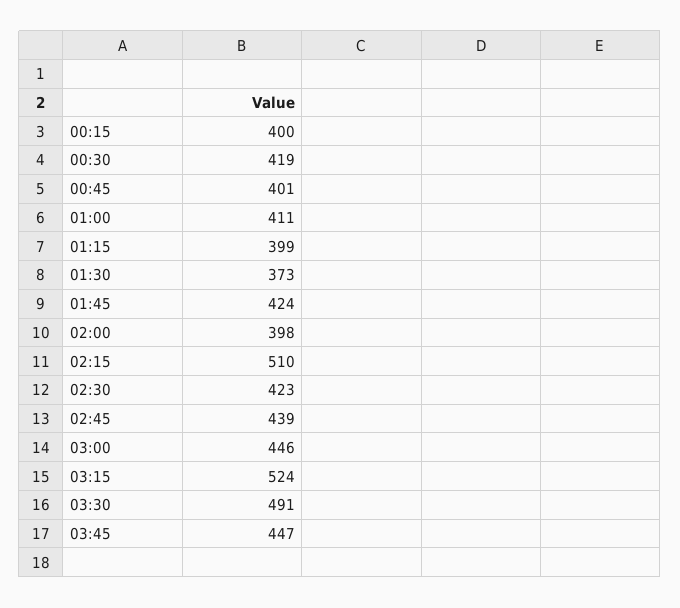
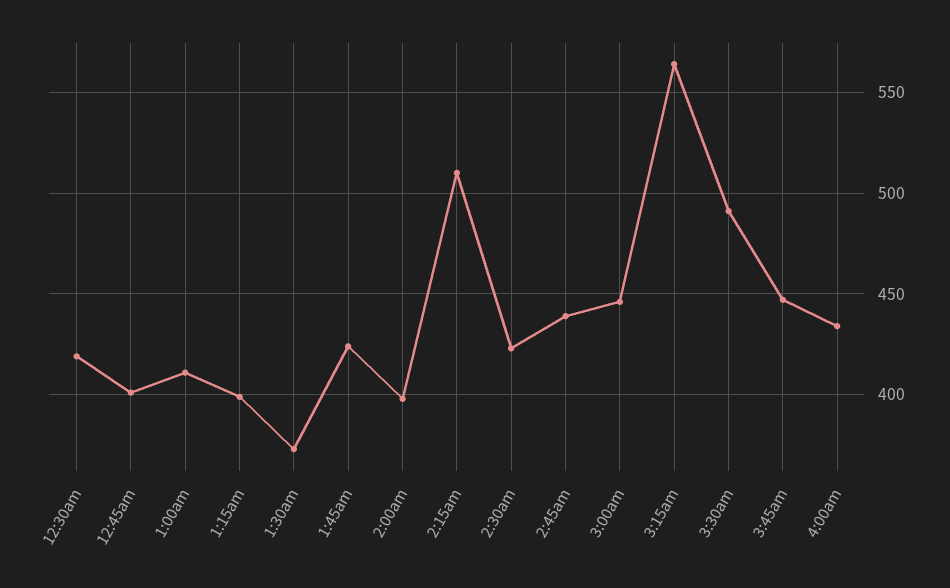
00:15: 400 -> none
03:15: 524 -> 565
4:00am: none -> 435

